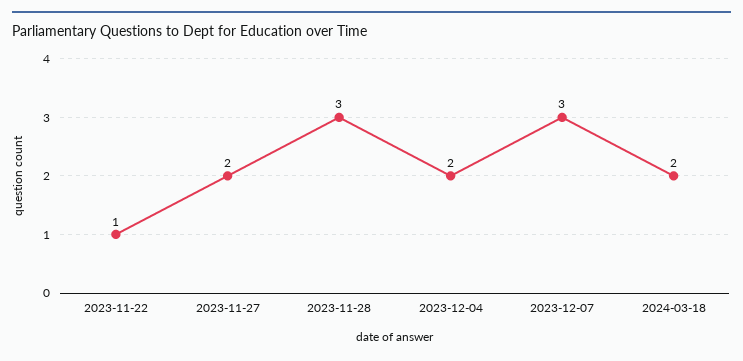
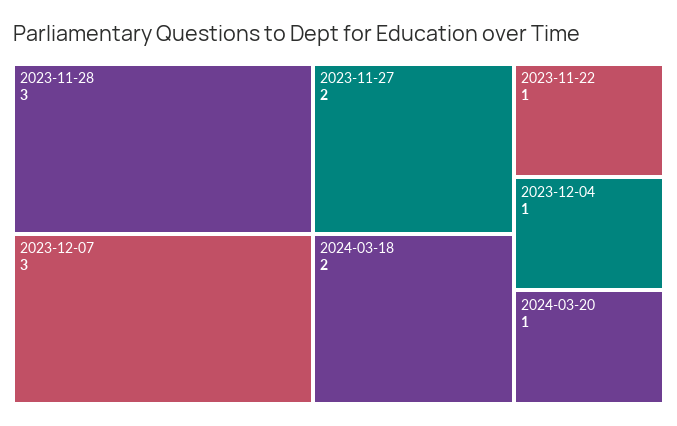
2023-12-04: 2 -> 1
2024-03-20: none -> 1

